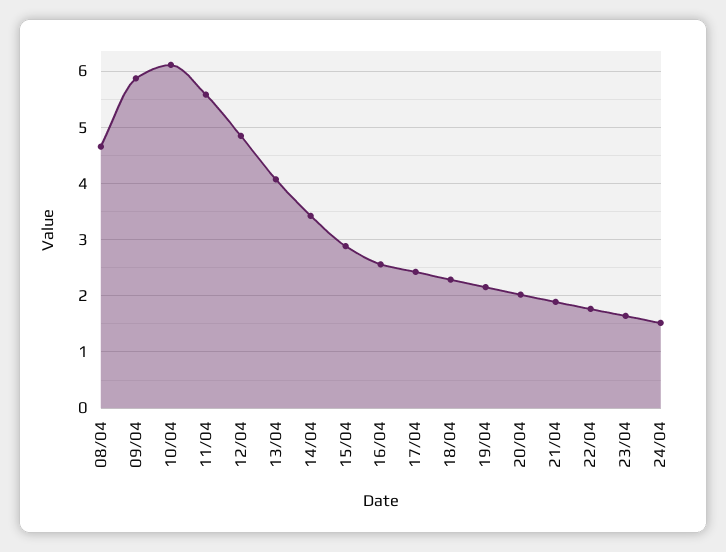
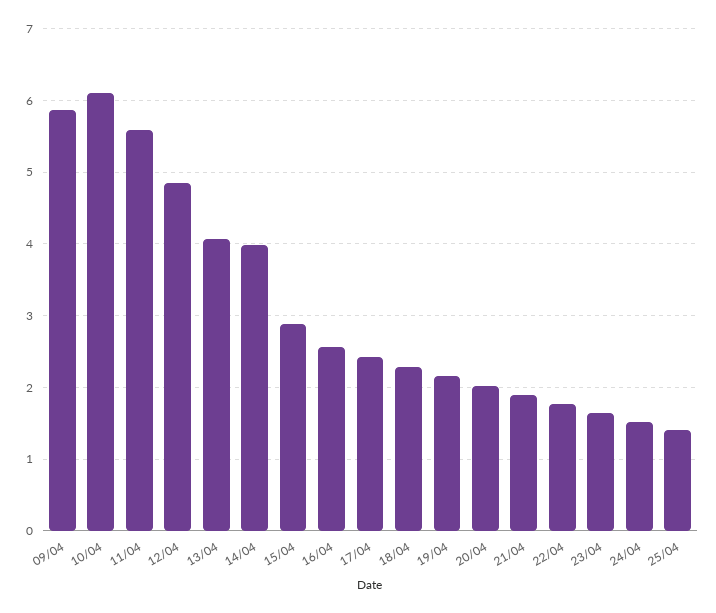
08/04: 4.6 -> none
14/04: 3.4 -> 4
25/04: none -> 1.4

